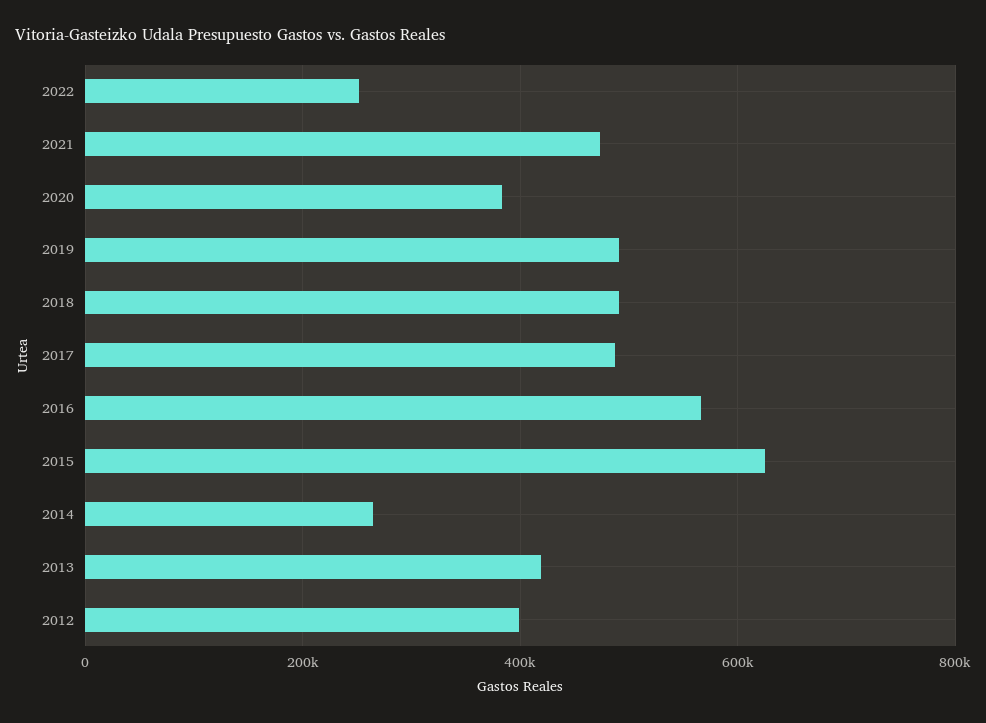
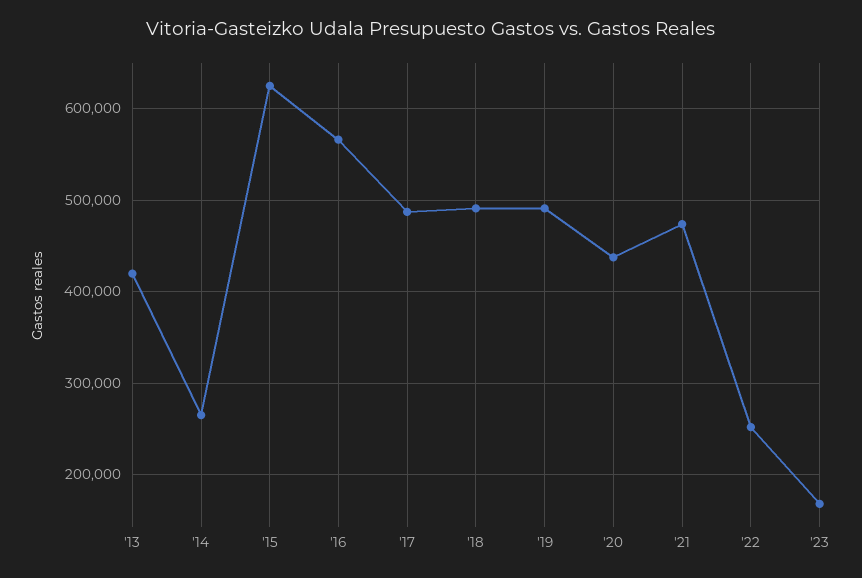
2020: 380000 -> 440000
2012: 400000 -> none
'23: none -> 170000

